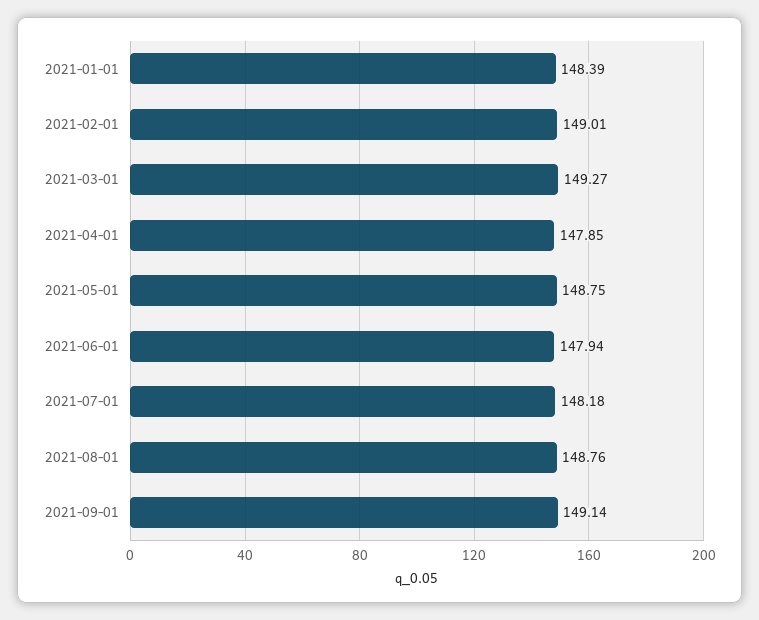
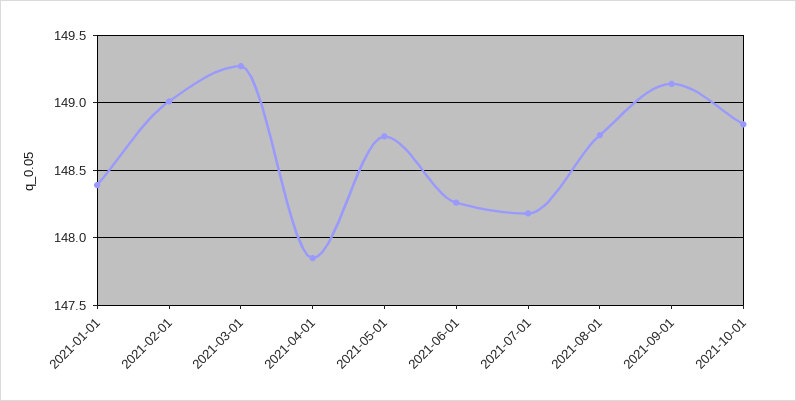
2021-06-01: 147.94 -> 148.25
2021-10-01: none -> 148.85

